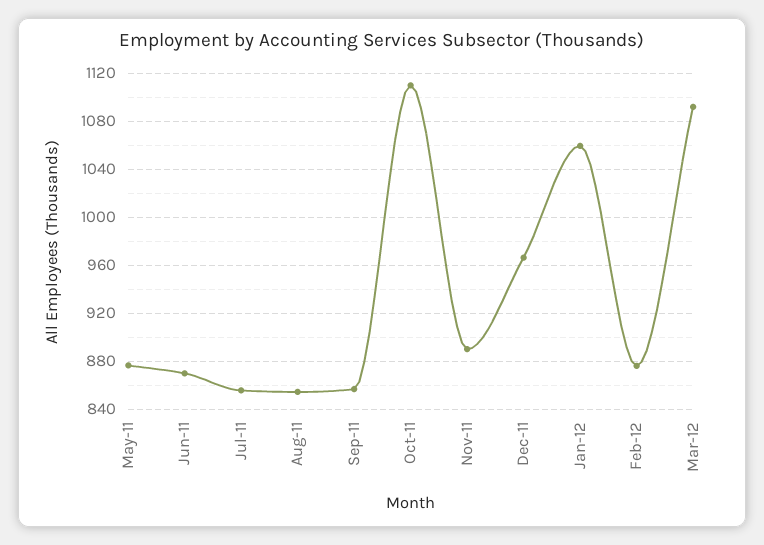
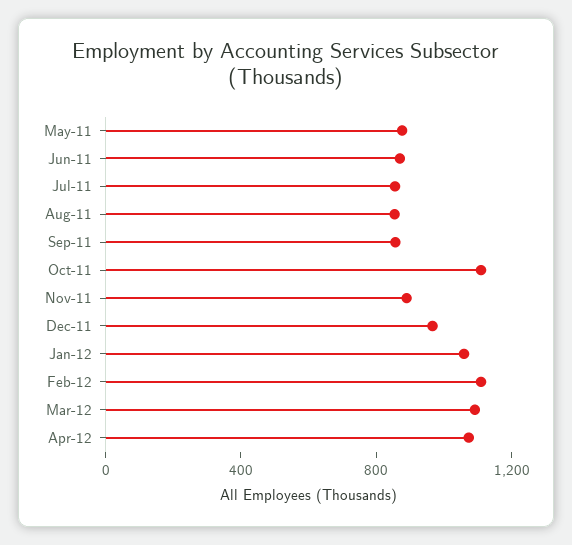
Feb-12: 875 -> 1100
Apr-12: none -> 1100

